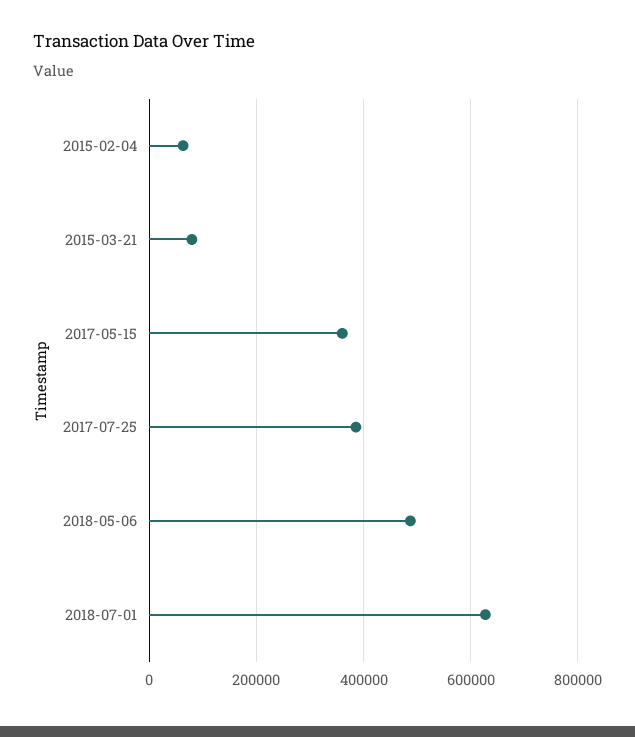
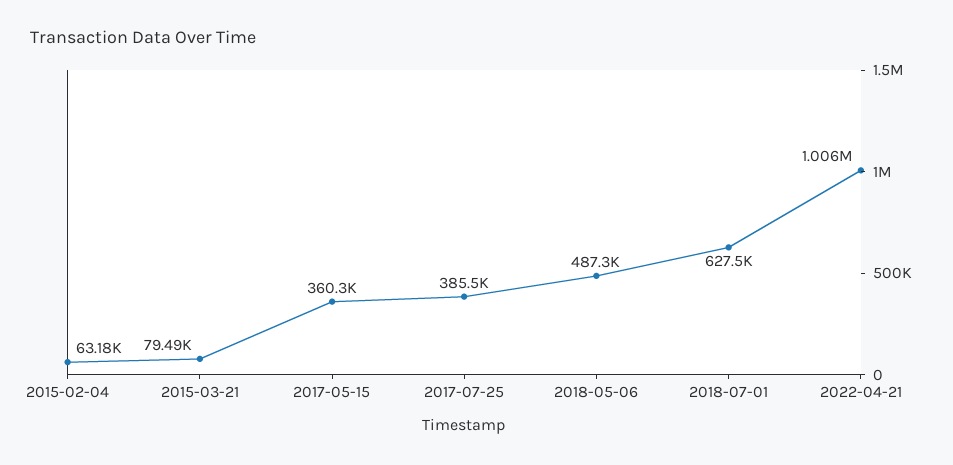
2022-04-21: none -> 1006000

